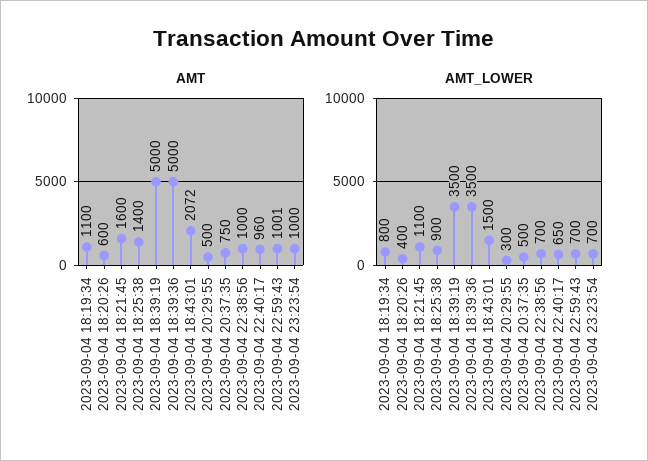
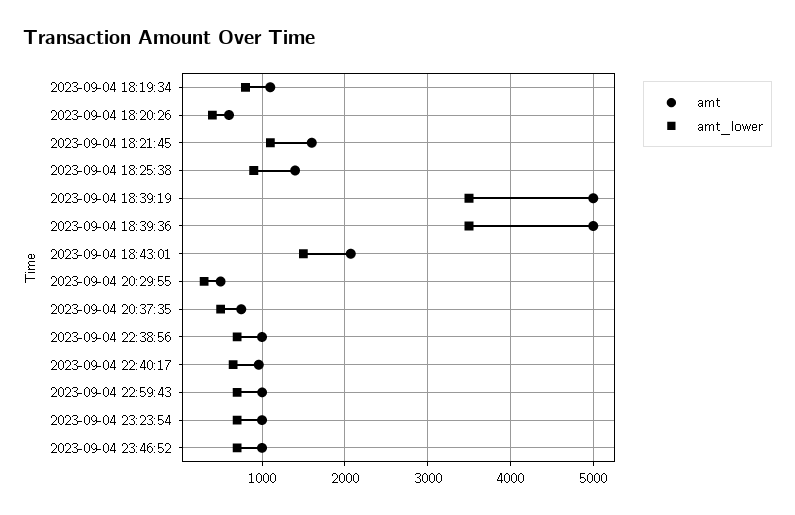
AMT, 2023-09-04 23:46:52: none -> 1000
AMT_LOWER, 2023-09-04 23:46:52: none -> 700

